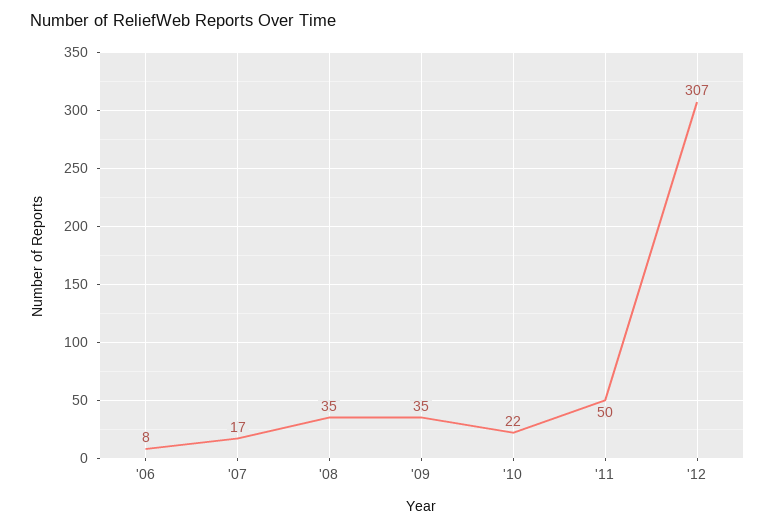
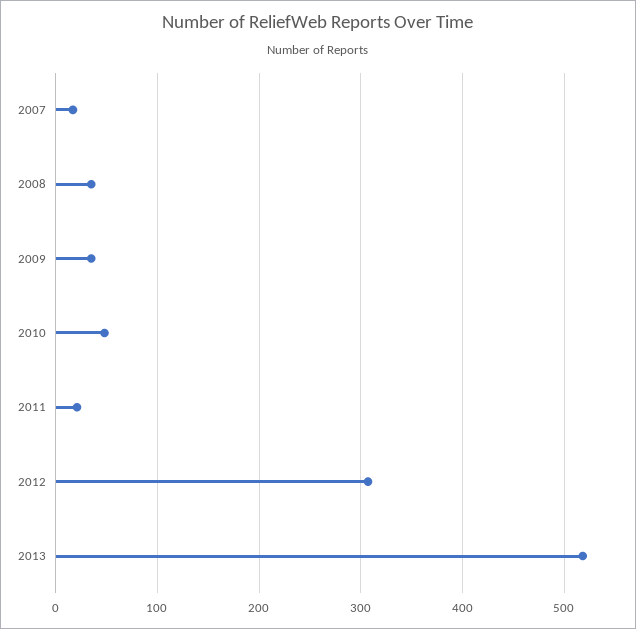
'06: 8 -> none
'10: 22 -> 50
'11: 50 -> 20
2013: none -> 520

